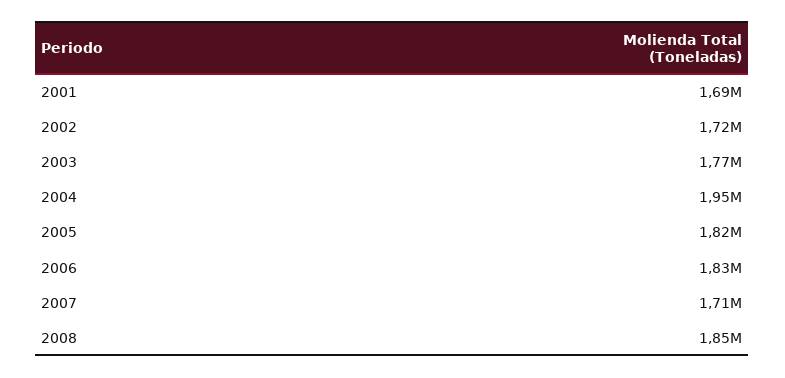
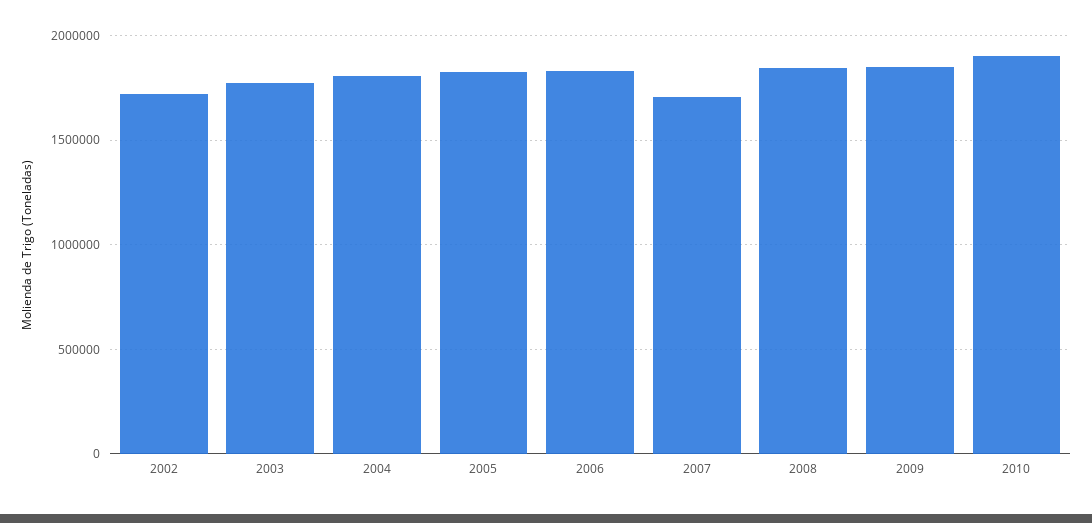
2001: 1690000 -> none
2004: 1950000 -> 1800000
2009: none -> 1850000
2010: none -> 1900000

